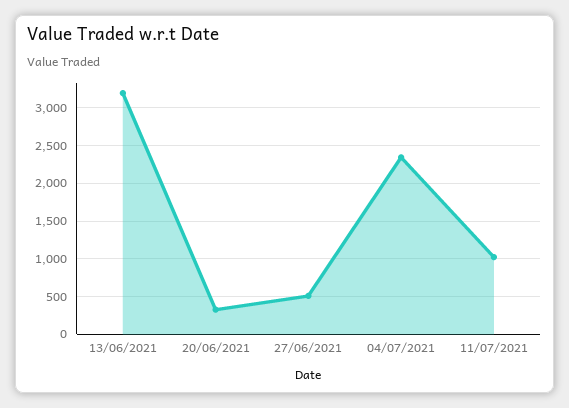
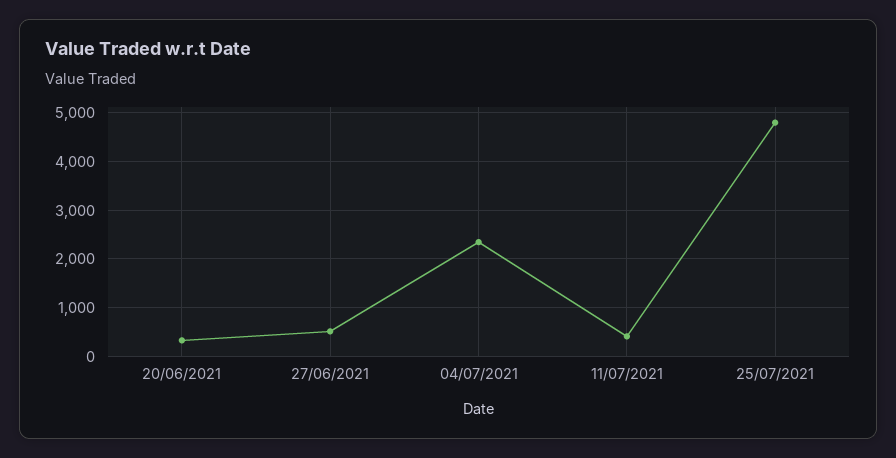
13/06/2021: 3200 -> none
11/07/2021: 1000 -> 400
25/07/2021: none -> 4800

